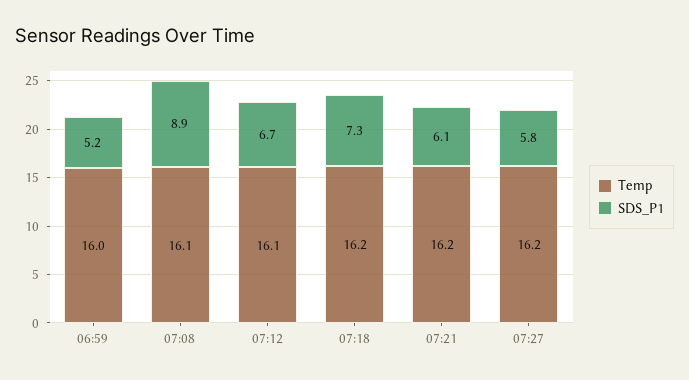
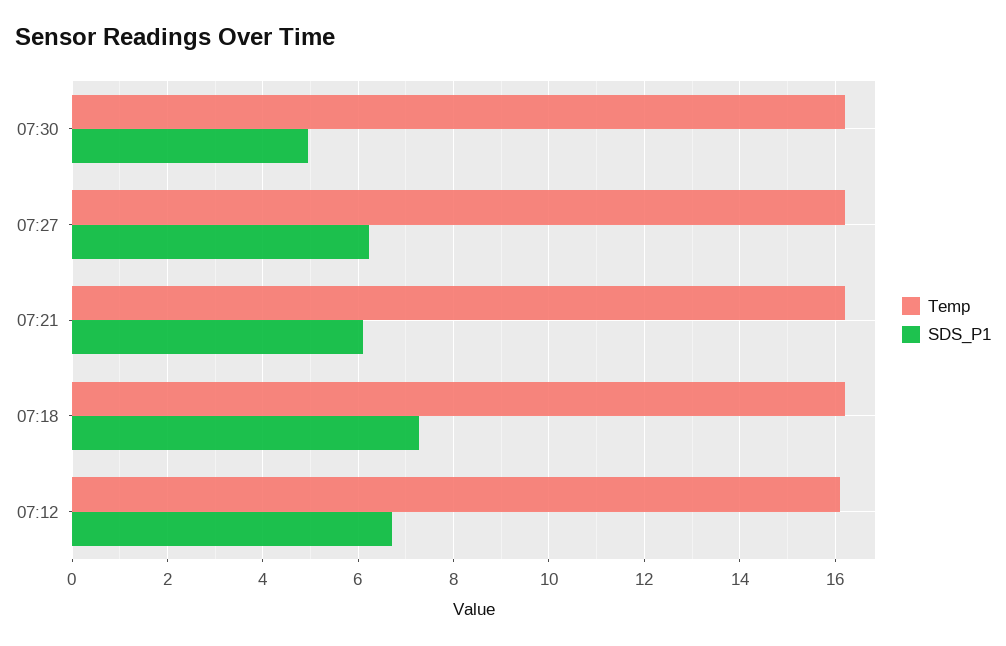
Temp, 06:59: 16 -> none
SDS_P1, 06:59: 5.2 -> none
Temp, 07:08: 16.1 -> none
SDS_P1, 07:08: 8.9 -> none
SDS_P1, 07:27: 5.8 -> 6.2
Temp, 07:30: none -> 16.2
SDS_P1, 07:30: none -> 5

